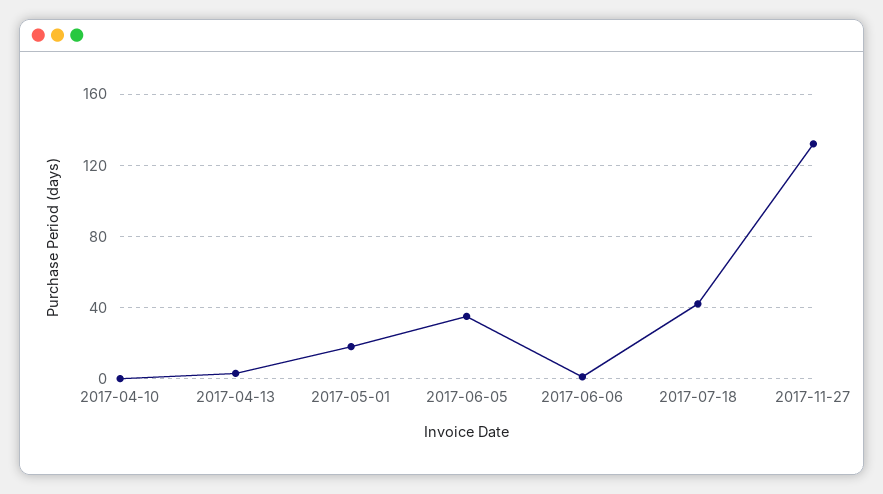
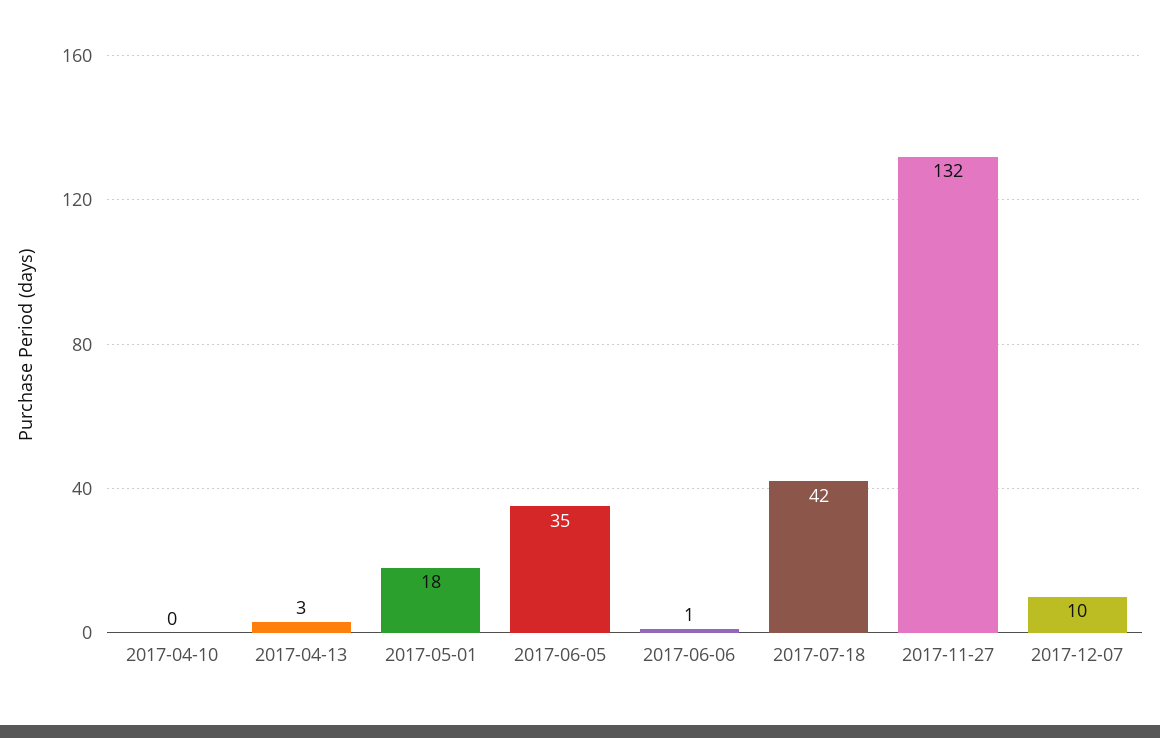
2017-12-07: none -> 10

